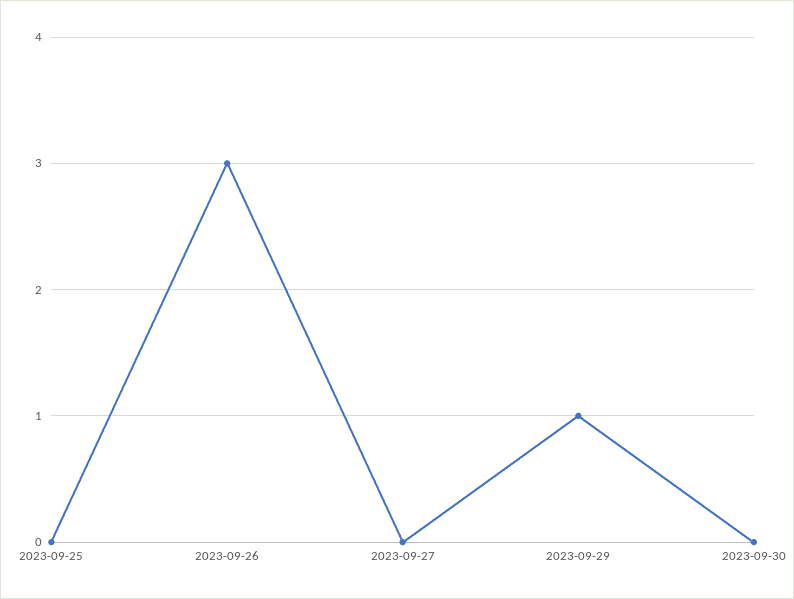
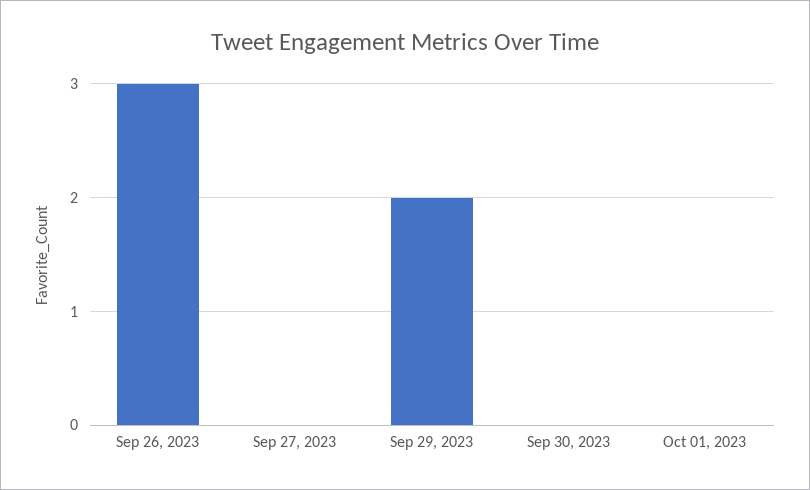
2023-09-25: 0 -> none
2023-09-29: 1 -> 2
Oct 01, 2023: none -> 0

